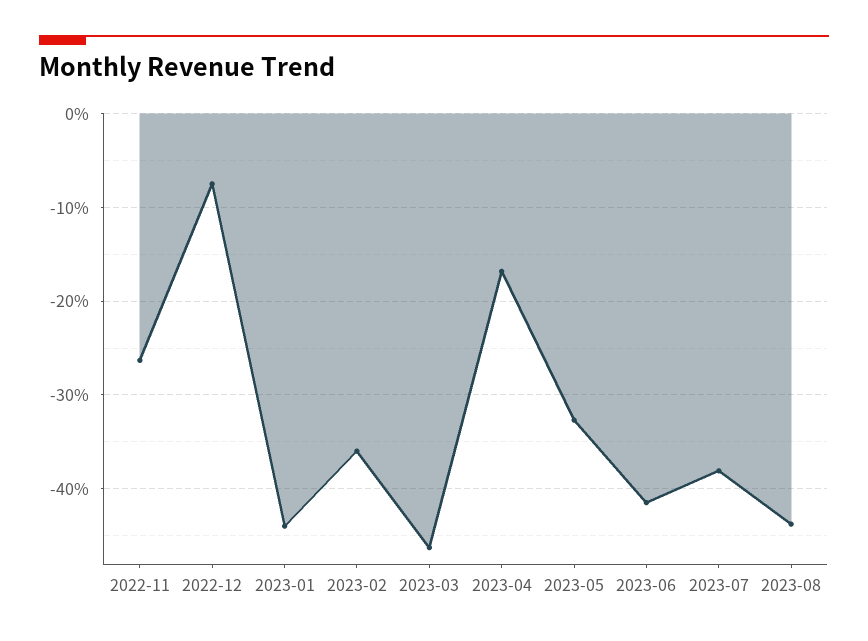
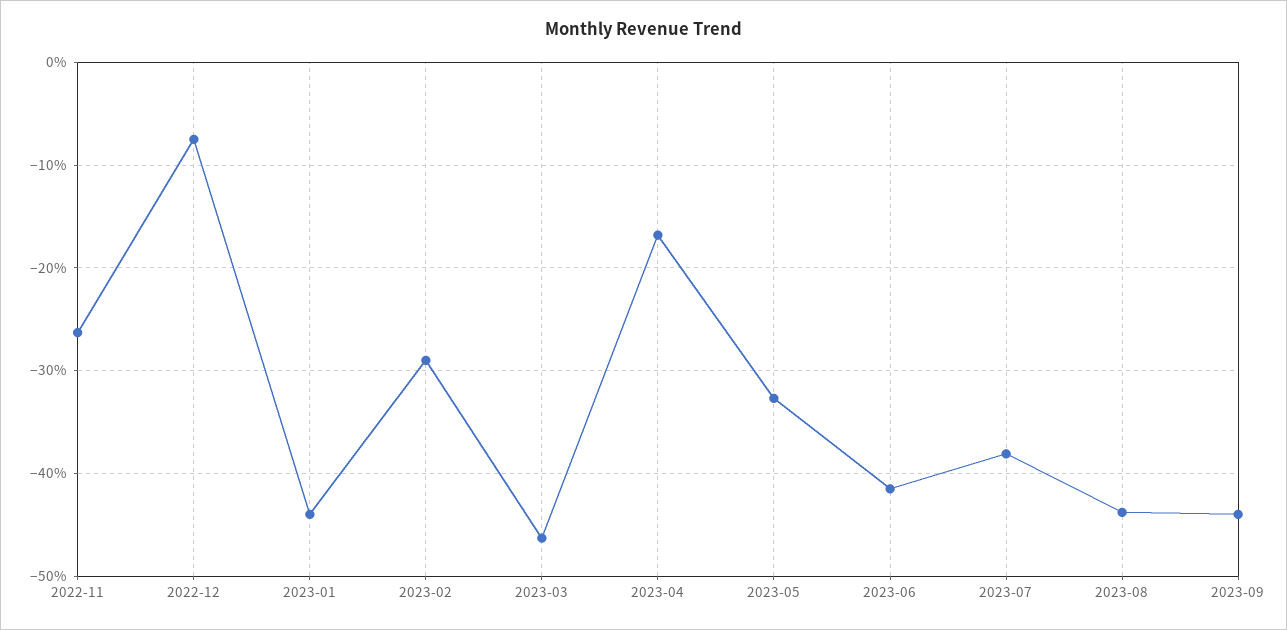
2023-02: -36 -> -29
2023-09: none -> -44

